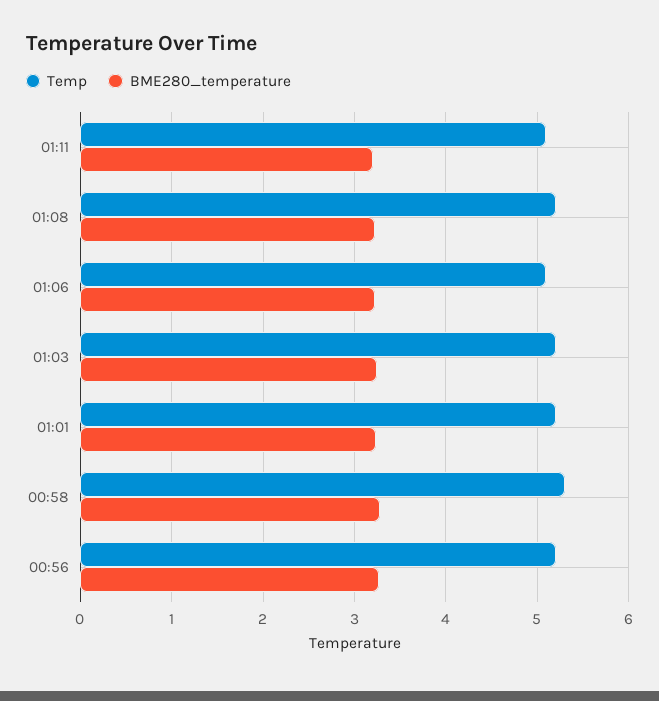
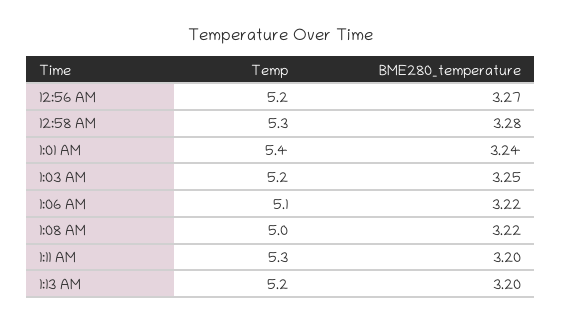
Temp, 01:11: 5.1 -> 5.3
Temp, 01:08: 5.2 -> 5
Temp, 01:01: 5.2 -> 5.4
Temp, 1:13 AM: none -> 5.2
BME280_temperature, 1:13 AM: none -> 3.2

